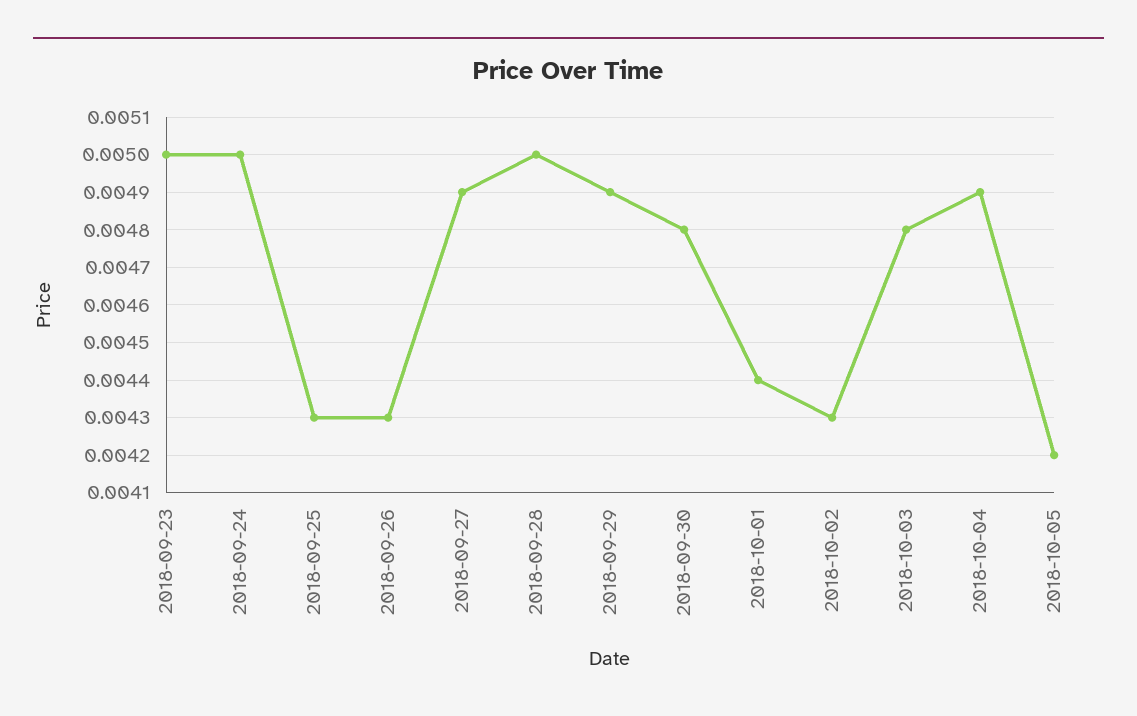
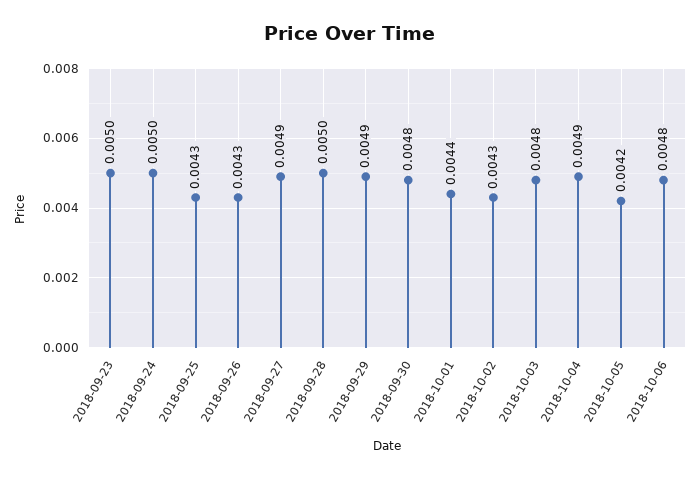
2018-10-06: none -> 0.0048

